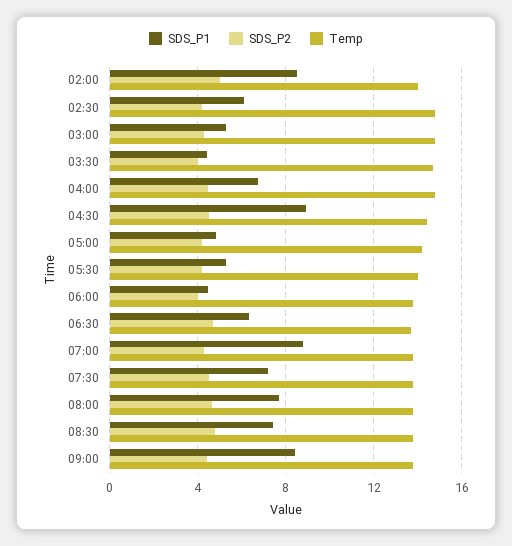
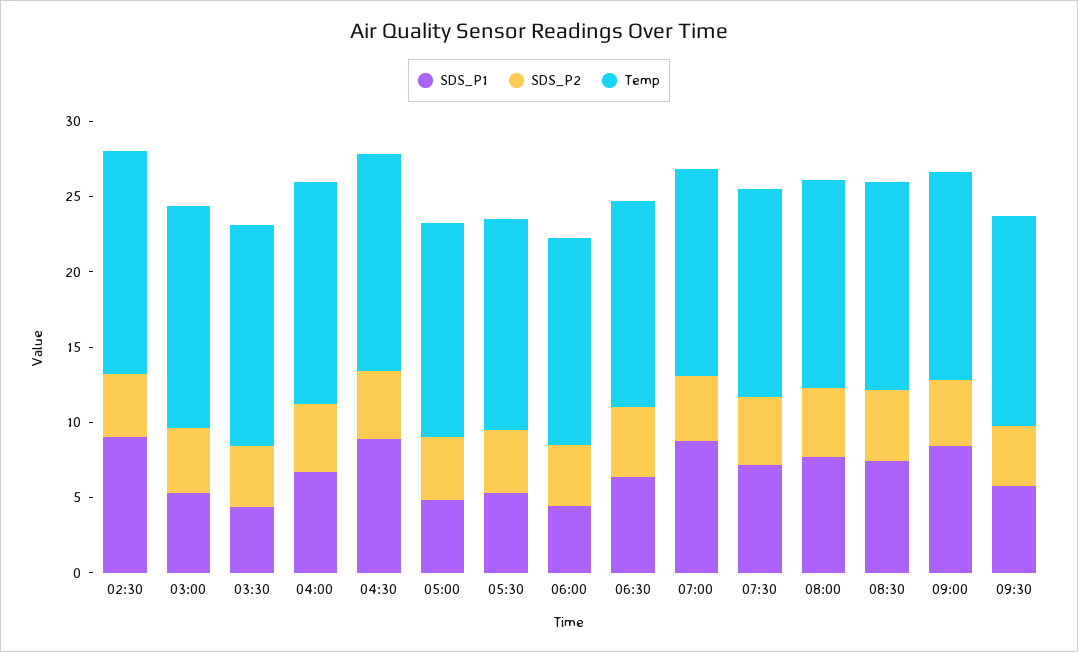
SDS_P1, 02:00: 8.5 -> none
SDS_P2, 02:00: 5 -> none
Temp, 02:00: 14 -> none
SDS_P1, 02:30: 6 -> 9
SDS_P1, 09:30: none -> 6
SDS_P2, 09:30: none -> 4
Temp, 09:30: none -> 14

